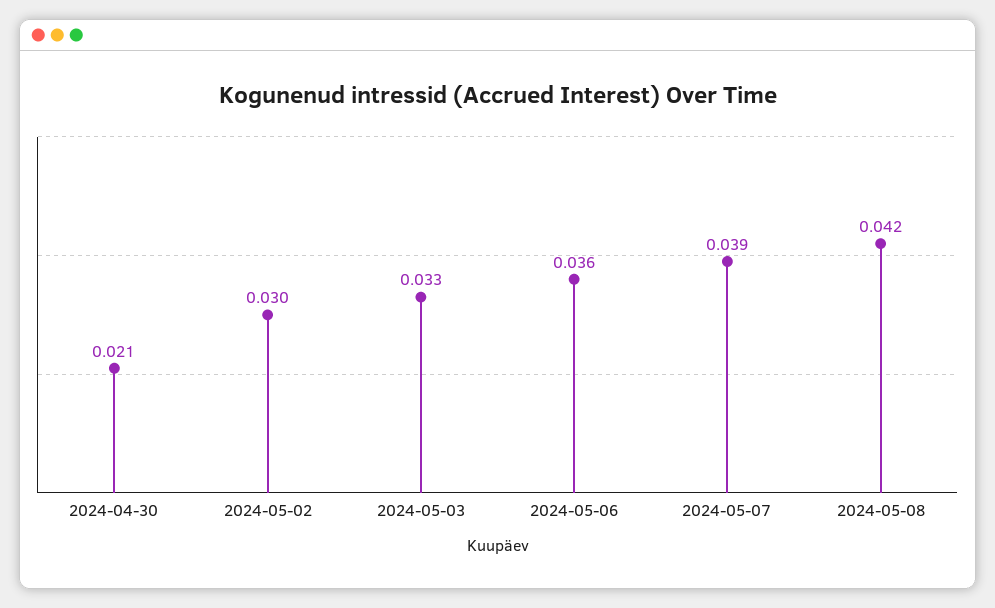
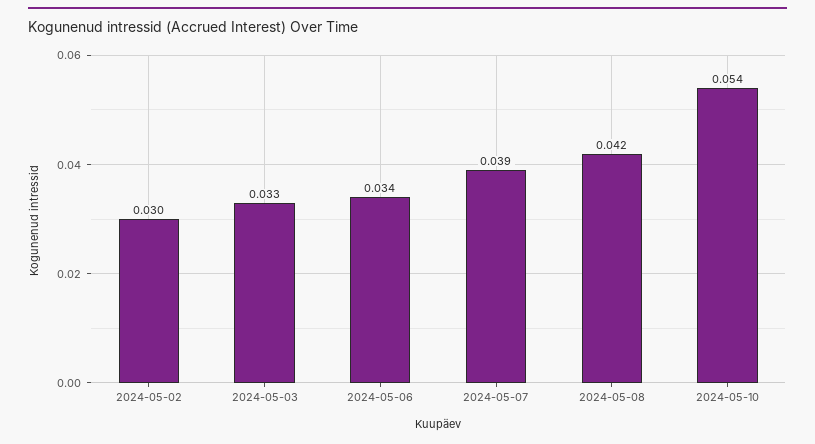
2024-04-30: 0.021 -> none
2024-05-06: 0.036 -> 0.034
2024-05-10: none -> 0.054

